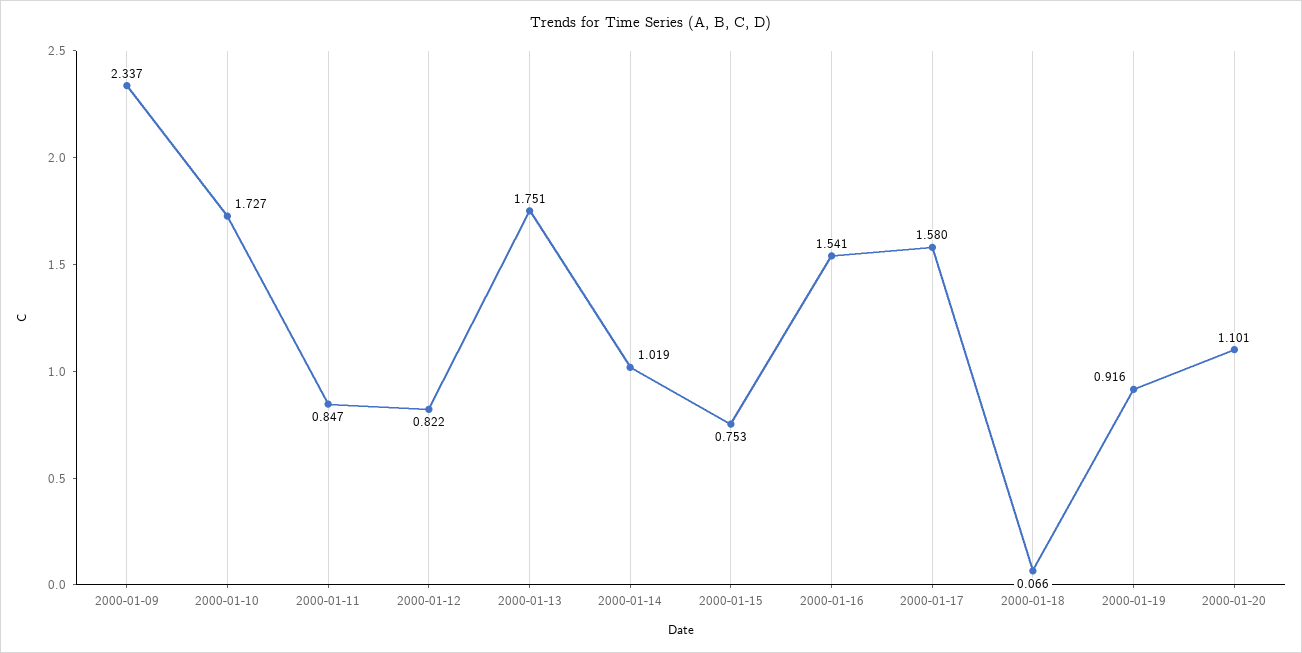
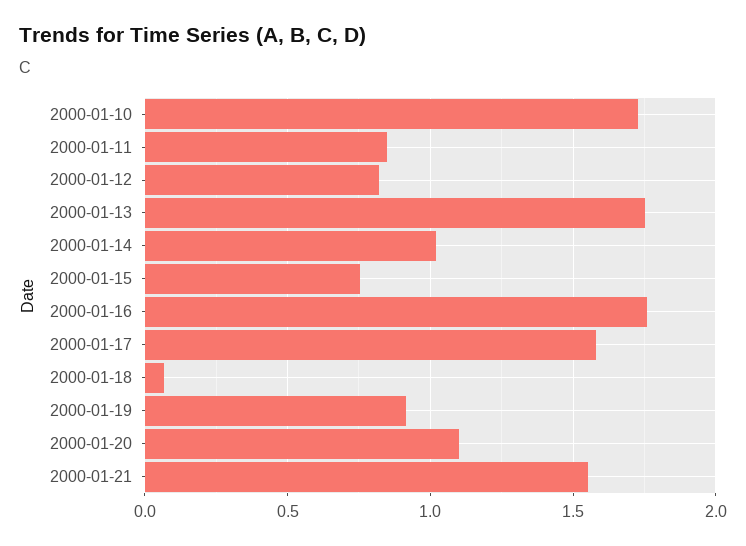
2000-01-09: 2.337 -> none
2000-01-16: 1.541 -> 1.75
2000-01-21: none -> 1.55

